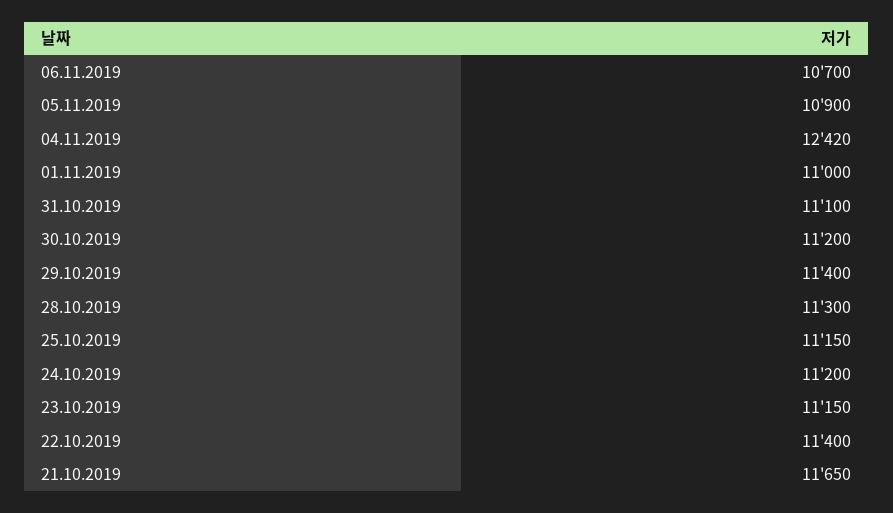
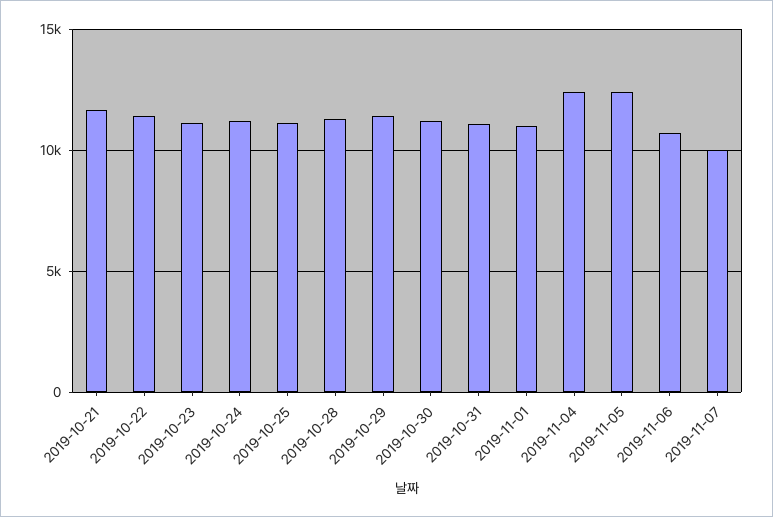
05.11.2019: 10900 -> 12500
2019-11-07: none -> 10000

